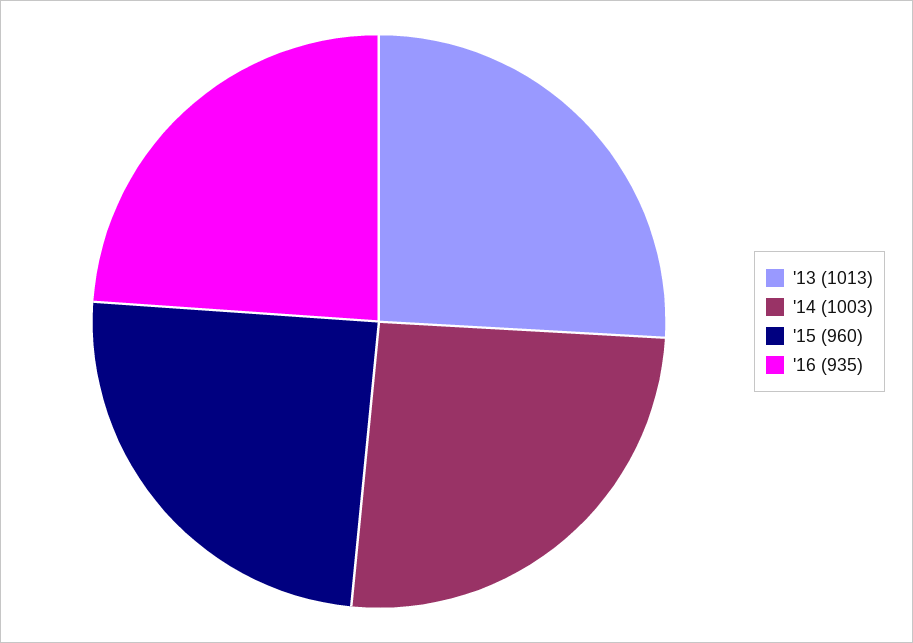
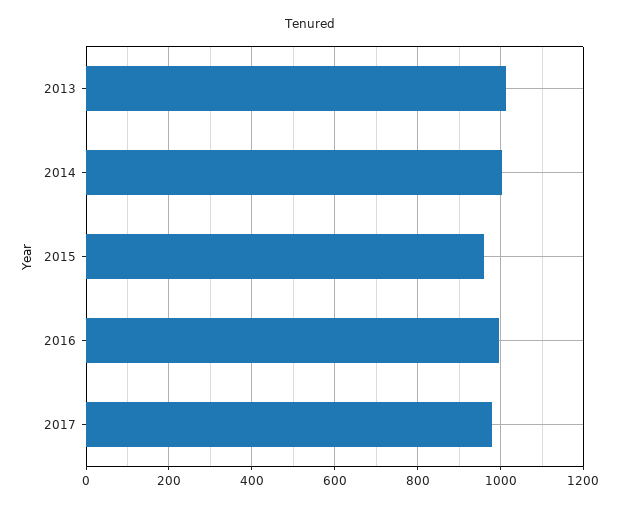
'16: 935 -> 1000
2017: none -> 980

